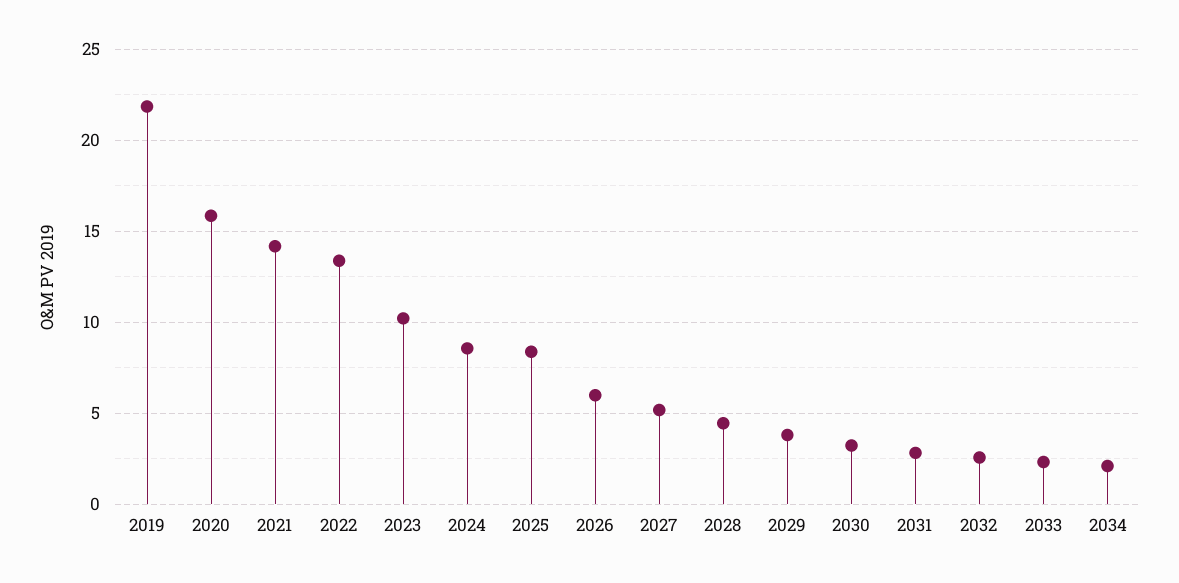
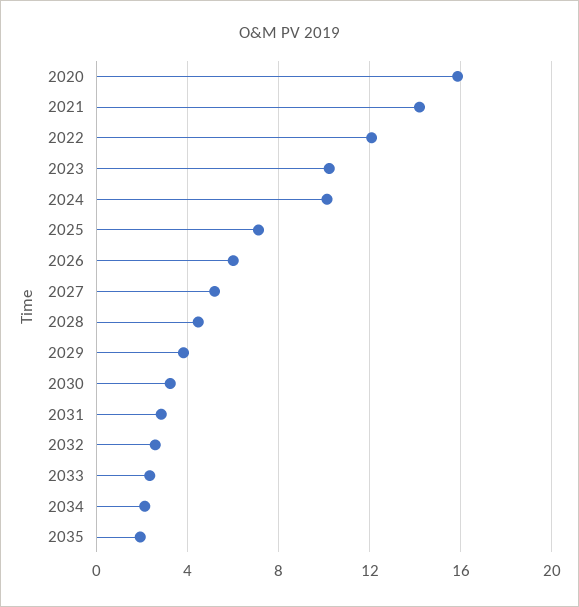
2019: 22 -> none
2022: 13.5 -> 12
2024: 8.5 -> 10
2025: 8.5 -> 7
2035: none -> 2

